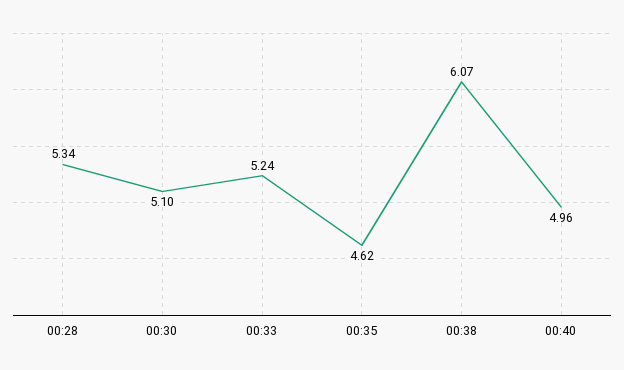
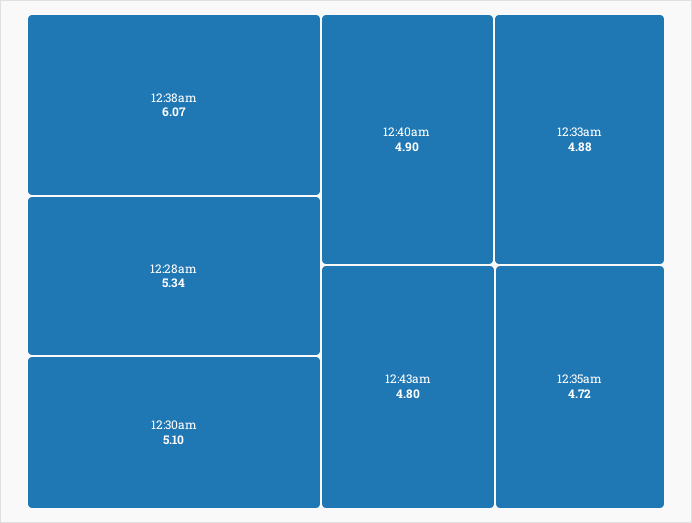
00:33: 5.24 -> 4.88
00:35: 4.62 -> 4.72
00:40: 4.96 -> 4.9
12:43am: none -> 4.8

